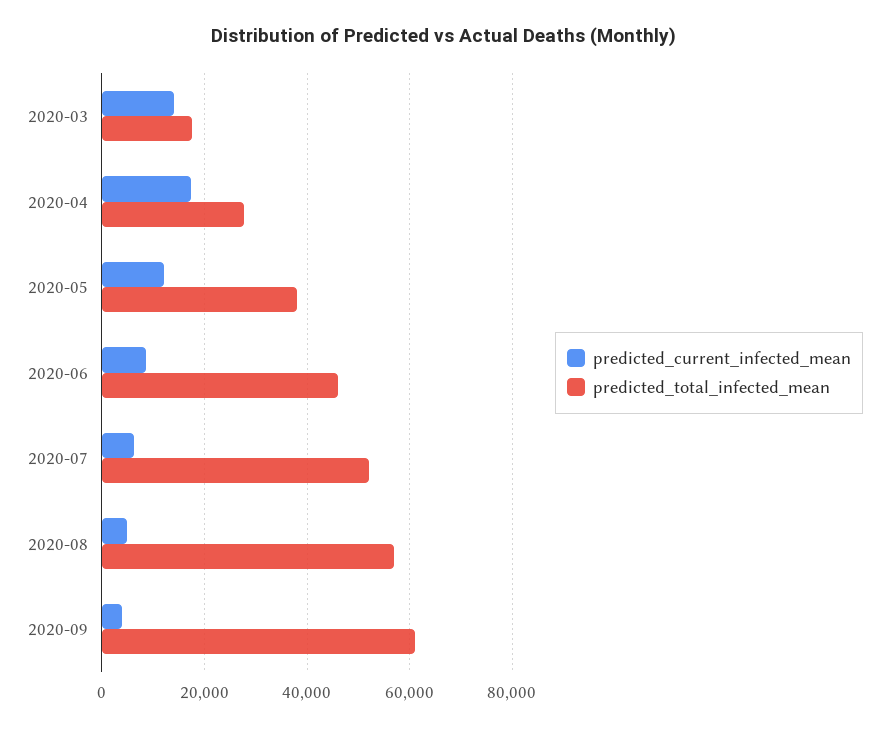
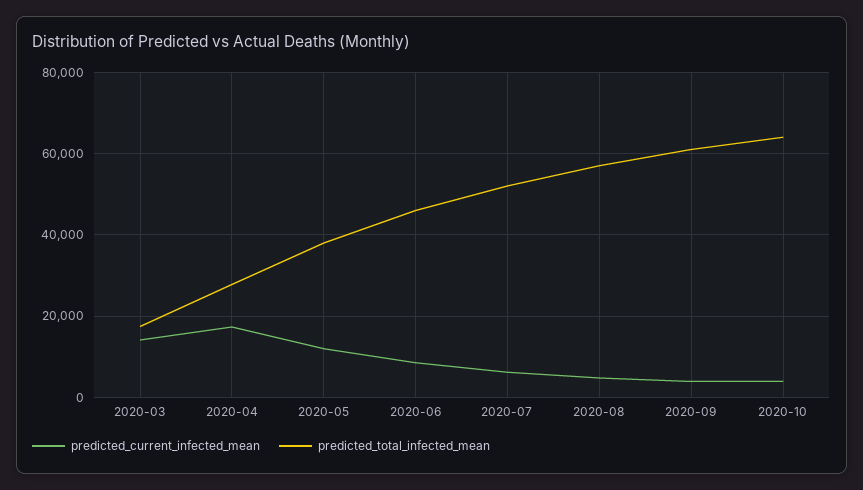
predicted_current_infected_mean, 2020-10: none -> 4000
predicted_total_infected_mean, 2020-10: none -> 64000

